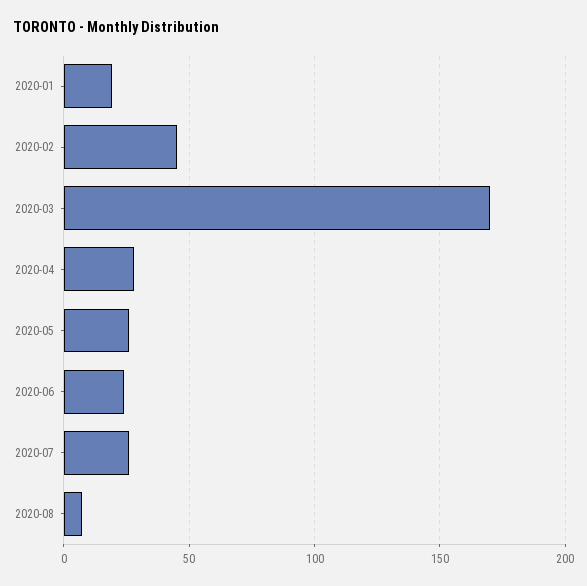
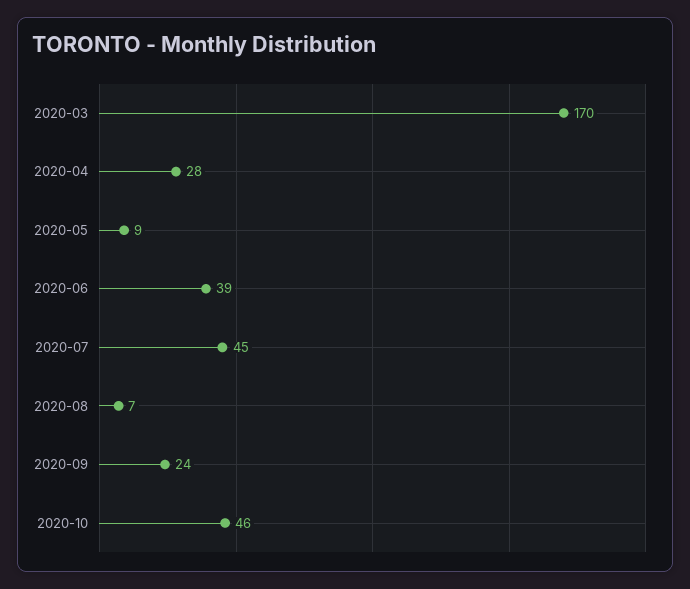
2020-01: 20 -> none
2020-02: 45 -> none
2020-05: 25 -> 9
2020-06: 25 -> 39
2020-07: 25 -> 45
2020-09: none -> 24
2020-10: none -> 46

